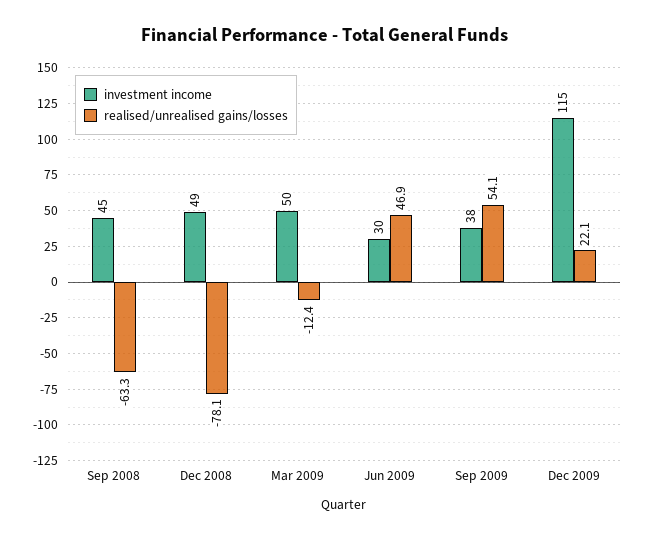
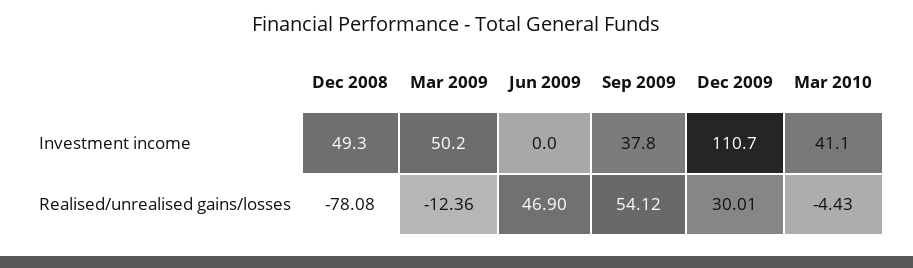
investment income, Sep 2008: 45 -> none
realised/unrealised gains/losses, Sep 2008: -63.3 -> none
investment income, Jun 2009: 30 -> 0
investment income, Dec 2009: 115 -> 110.7
realised/unrealised gains/losses, Dec 2009: 22.1 -> 30.01
investment income, Mar 2010: none -> 41.1
realised/unrealised gains/losses, Mar 2010: none -> -4.43

